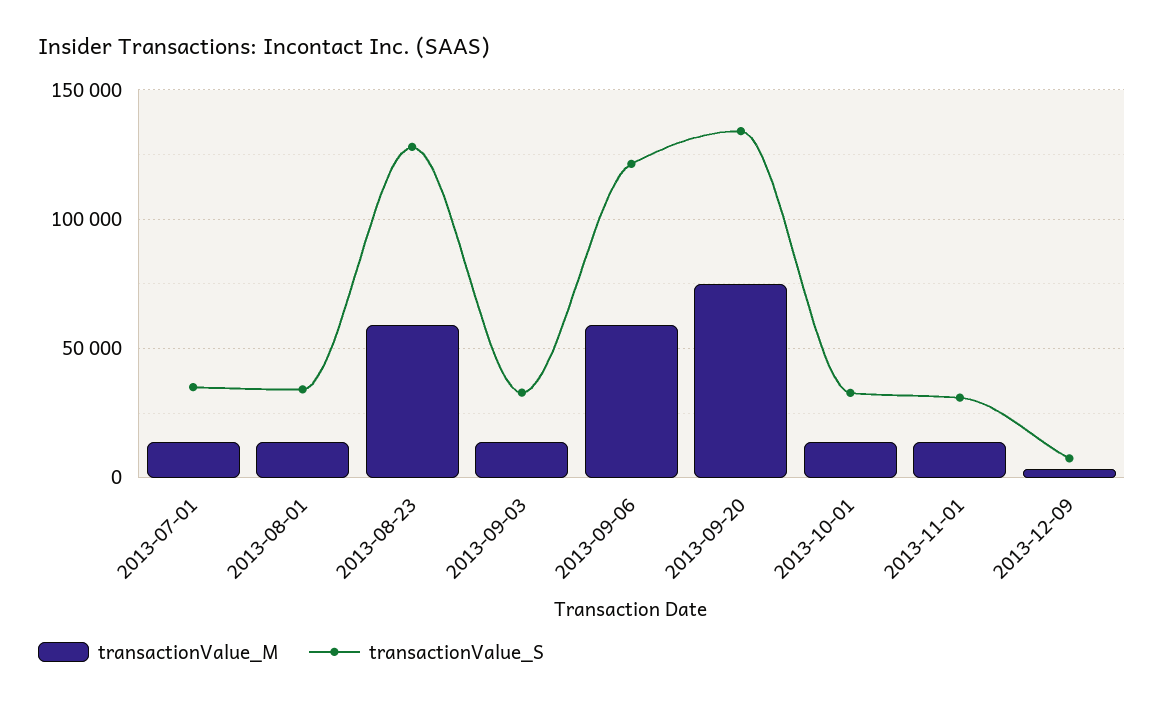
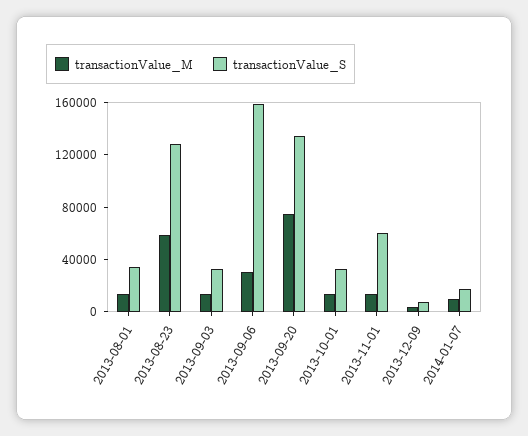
transactionValue_M, 2013-07-01: 15000 -> none
transactionValue_S, 2013-07-01: 35000 -> none
transactionValue_M, 2013-09-06: 60000 -> 30000
transactionValue_S, 2013-09-06: 120000 -> 160000
transactionValue_S, 2013-11-01: 30000 -> 60000
transactionValue_M, 2014-01-07: none -> 10000
transactionValue_S, 2014-01-07: none -> 20000

